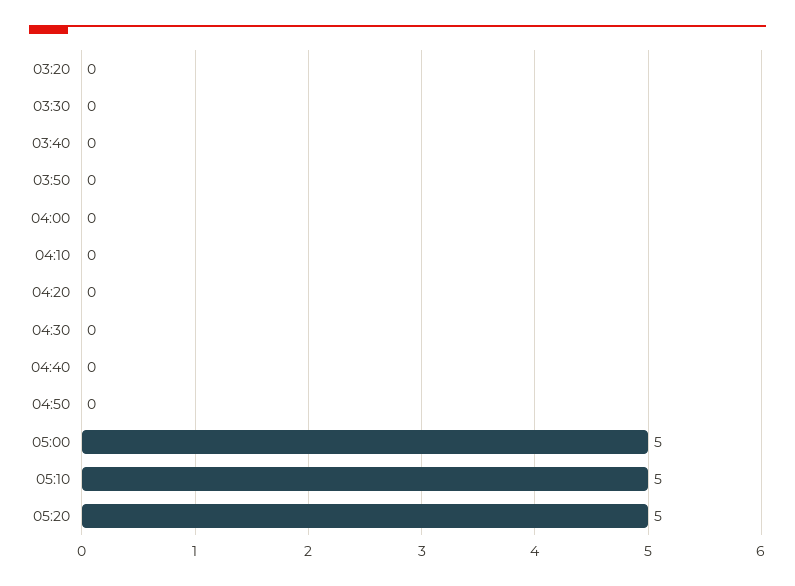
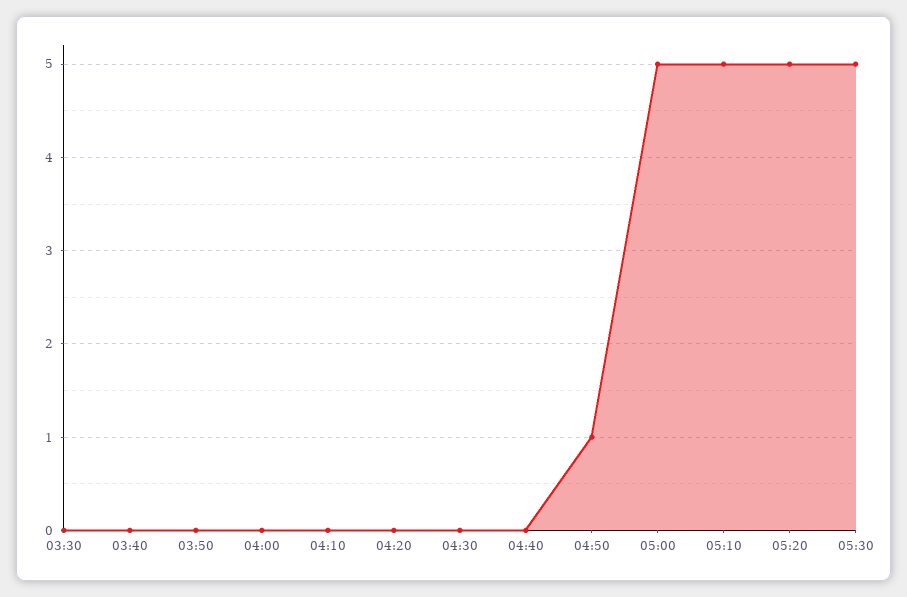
03:20: 0 -> none
04:50: 0 -> 1
05:30: none -> 5

